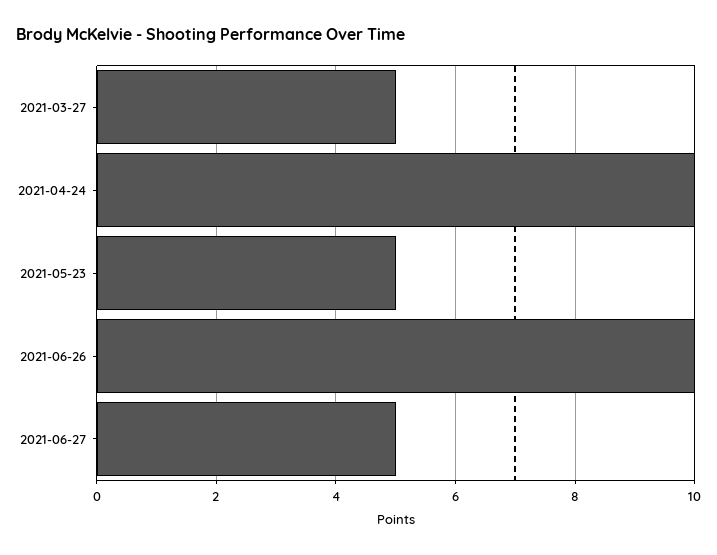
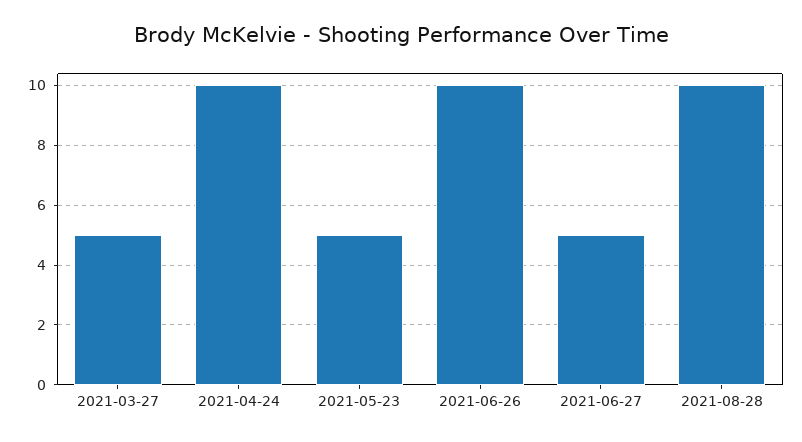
2021-08-28: none -> 10

